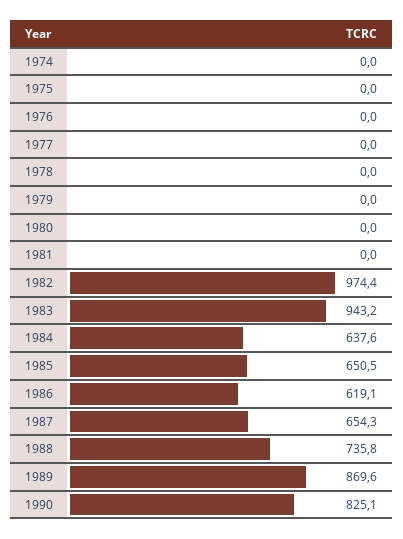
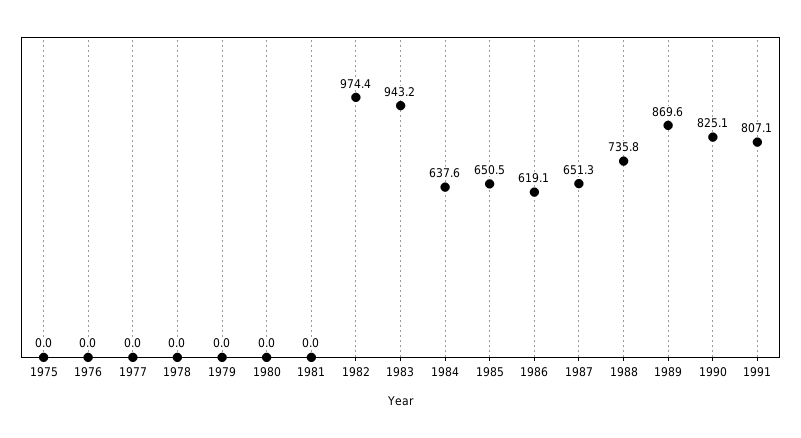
1974: 0 -> none
1987: 654.3 -> 651.3
1991: none -> 807.1

